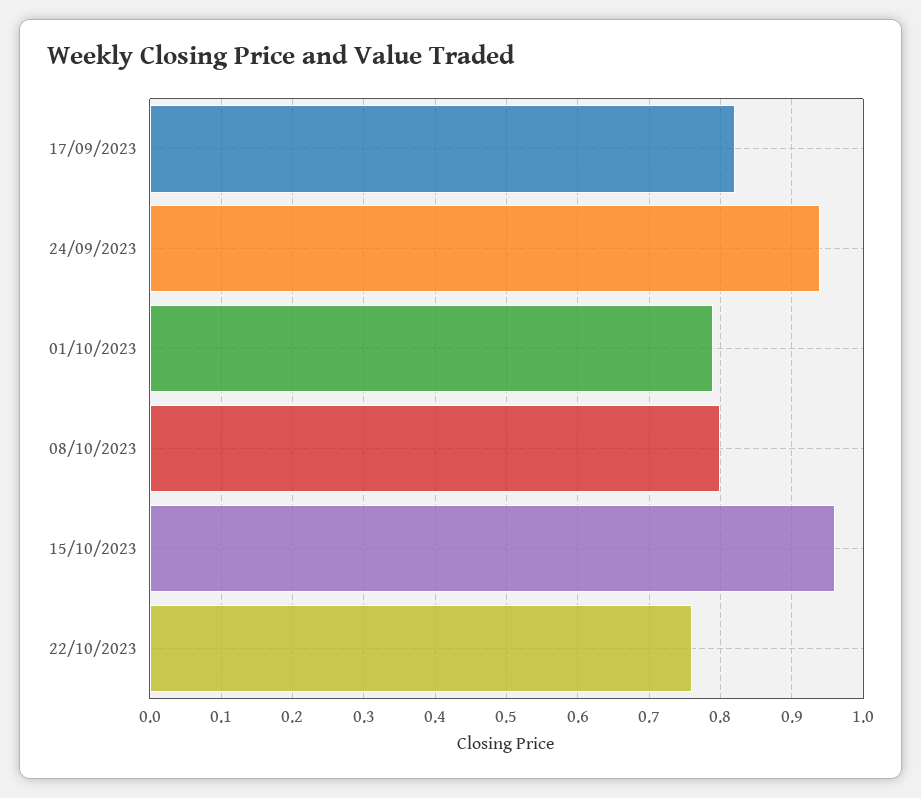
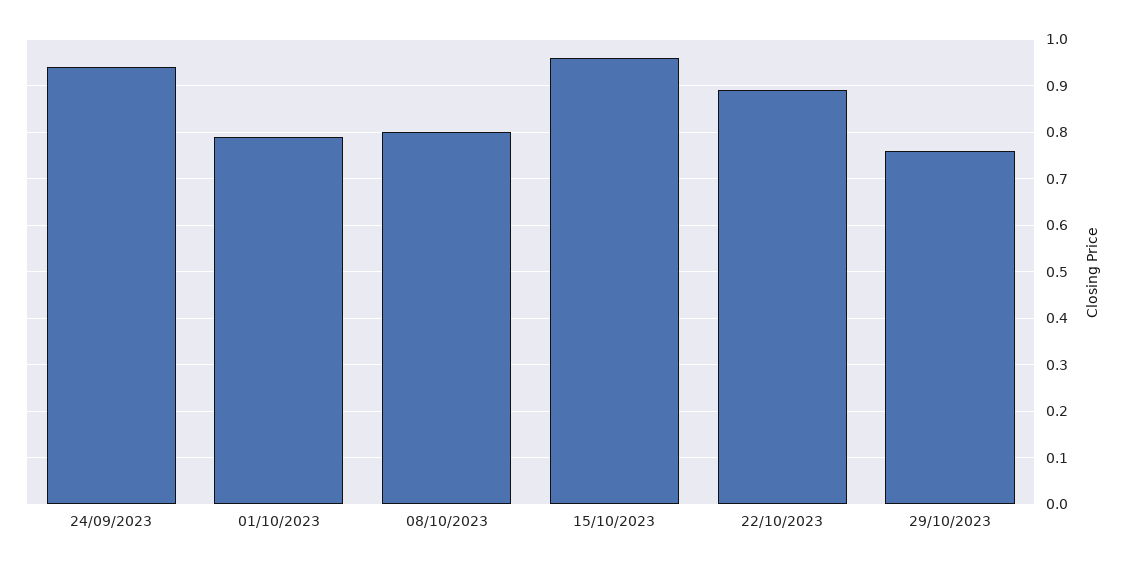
17/09/2023: 0.82 -> none
22/10/2023: 0.76 -> 0.9
29/10/2023: none -> 0.75

